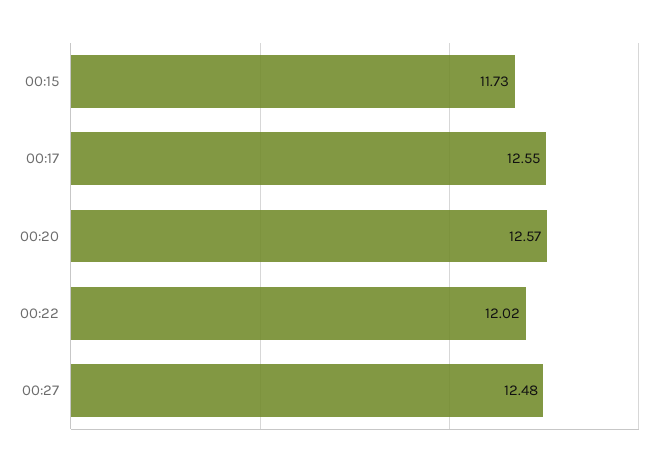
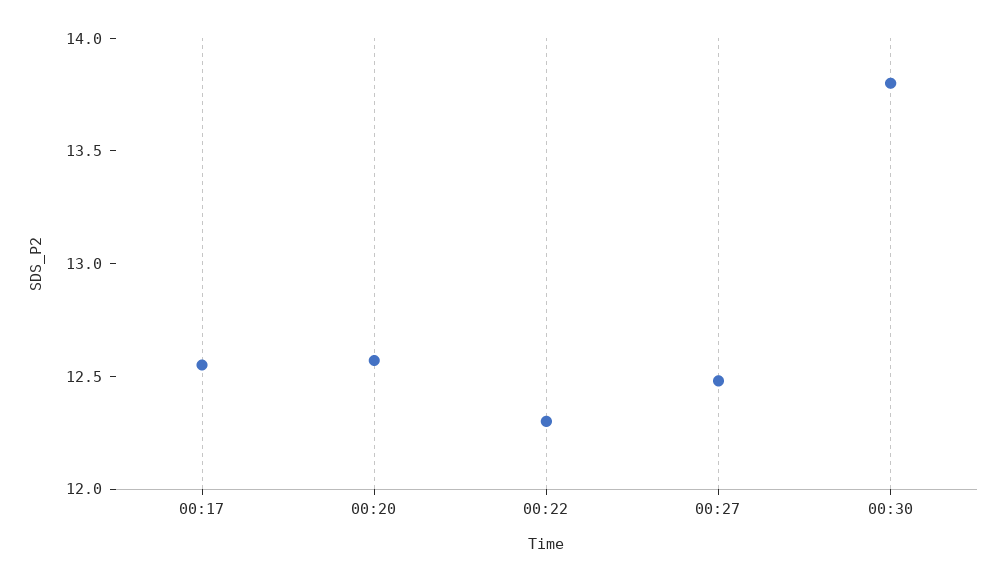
00:15: 11.73 -> none
00:22: 12.02 -> 12.3
00:30: none -> 13.8

